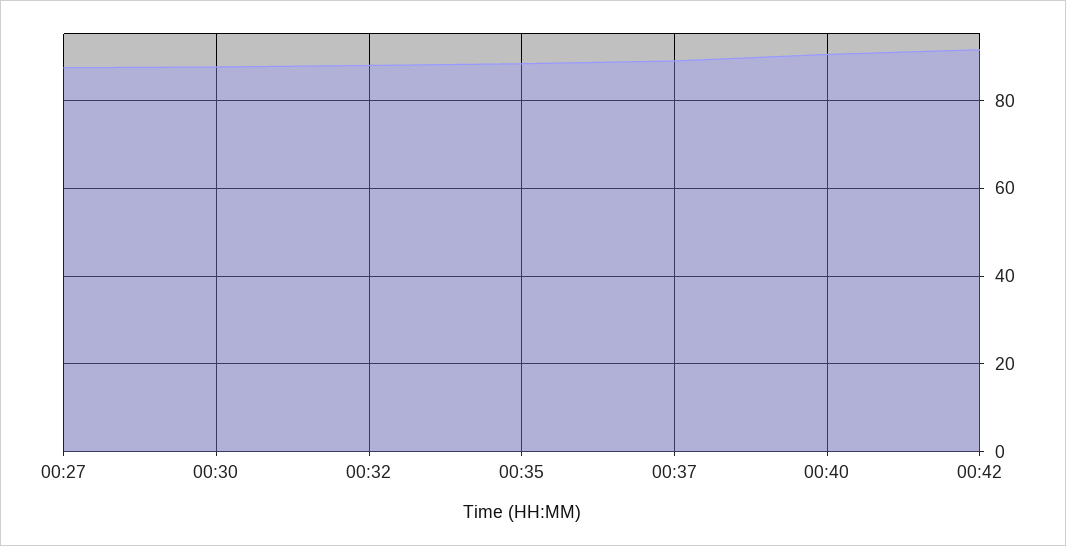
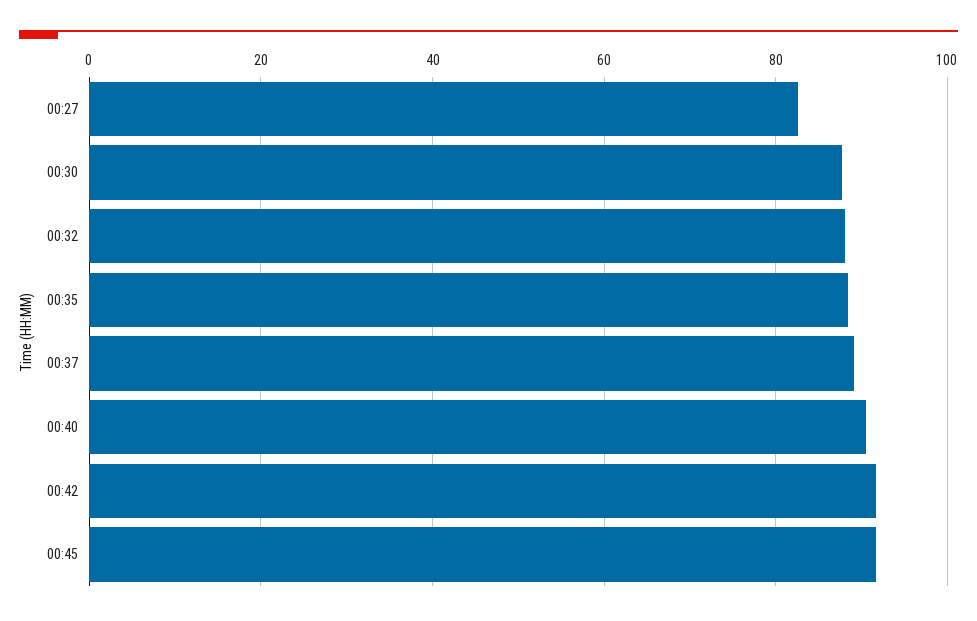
00:27: 88 -> 82
00:45: none -> 92

